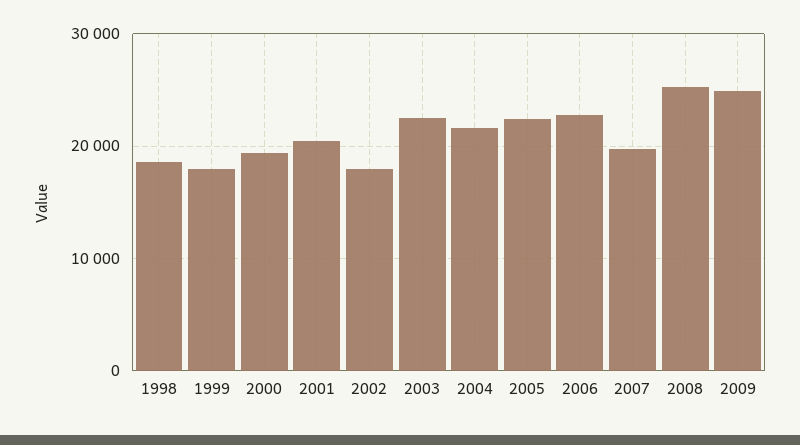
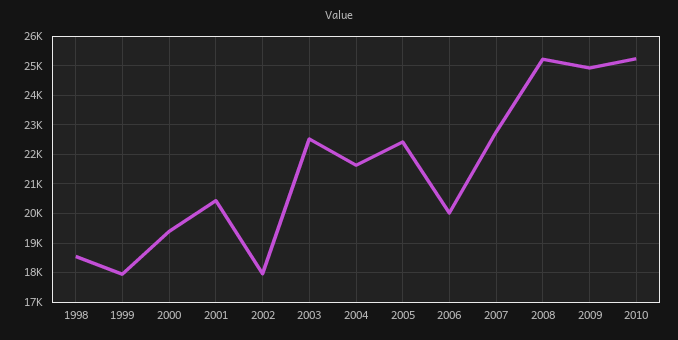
2006: 23000 -> 20000
2007: 20000 -> 22750
2010: none -> 25250

